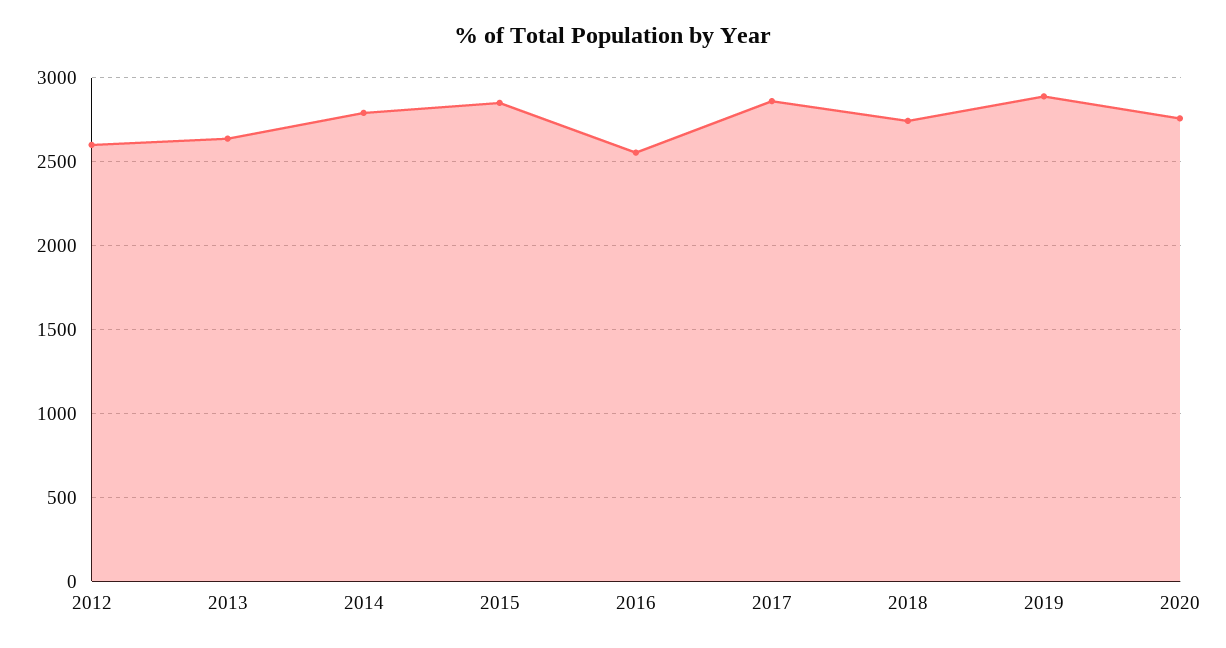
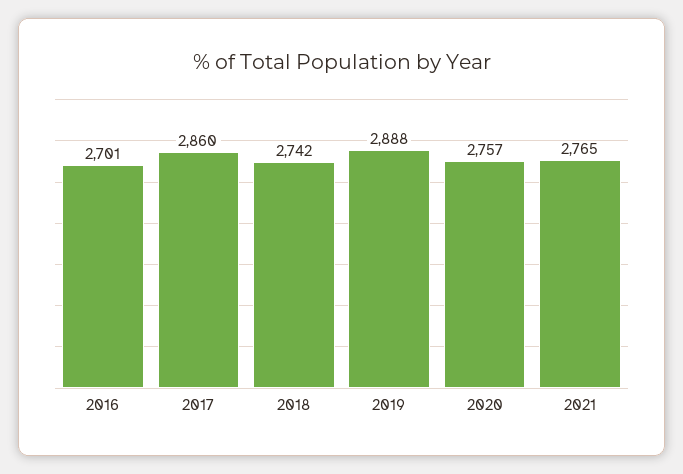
2012: 2600 -> none
2013: 2650 -> none
2014: 2800 -> none
2015: 2850 -> none
2016: 2550 -> 2701
2021: none -> 2765

